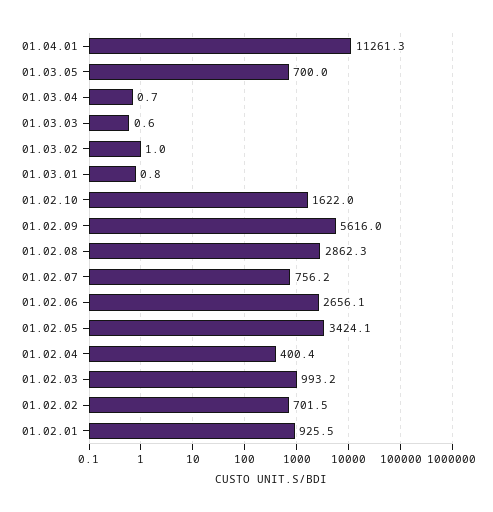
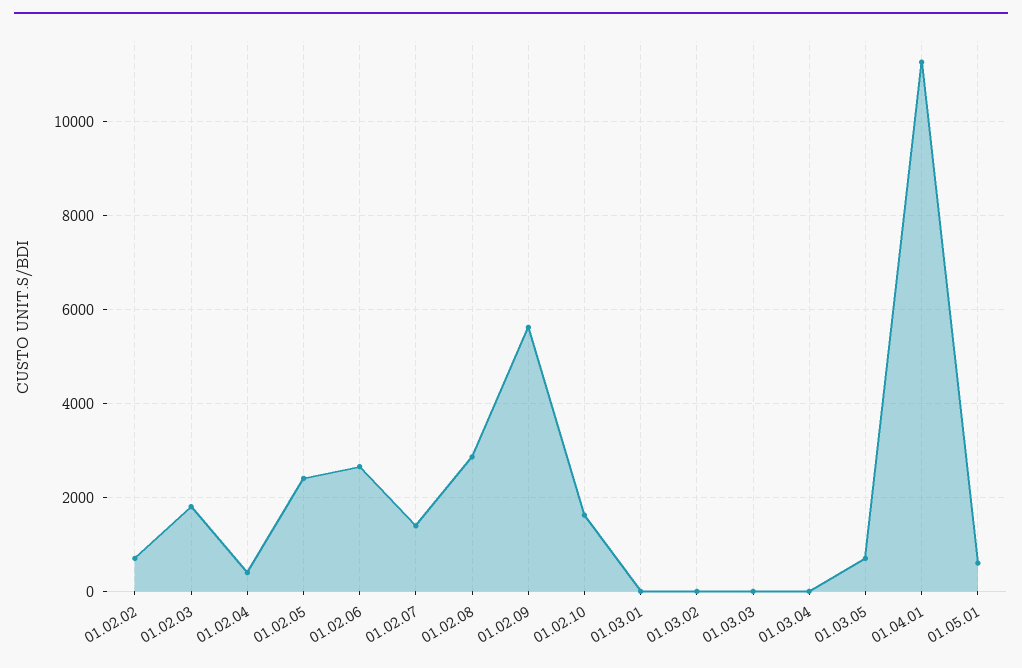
01.02.07: 756.2 -> 1400
01.02.05: 3424.1 -> 2400
01.02.03: 993.2 -> 1800
01.02.01: 925.5 -> none
01.05.01: none -> 600

